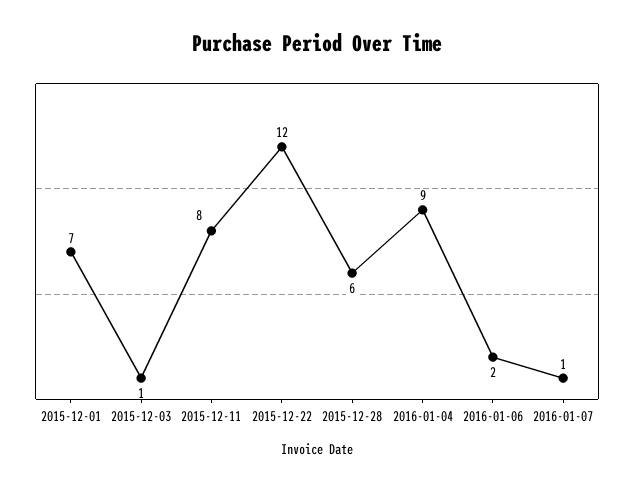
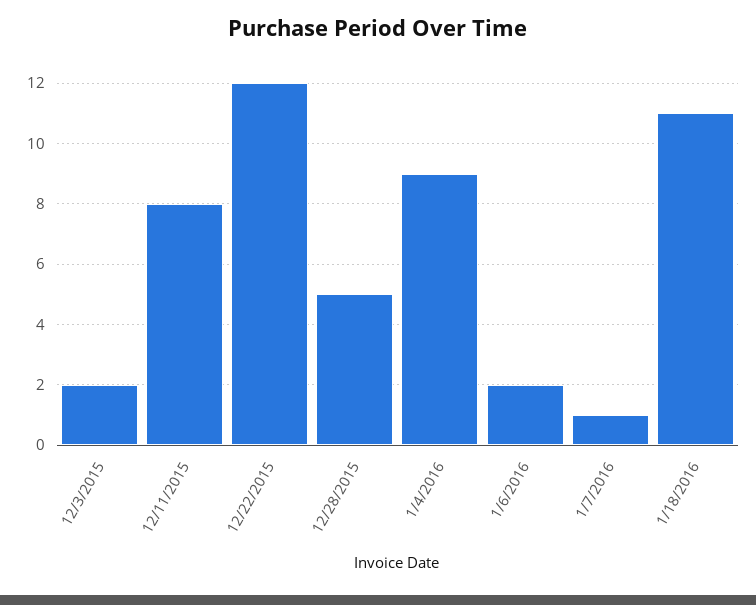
2015-12-01: 7 -> none
2015-12-03: 1 -> 2
2015-12-28: 6 -> 5
1/18/2016: none -> 11

